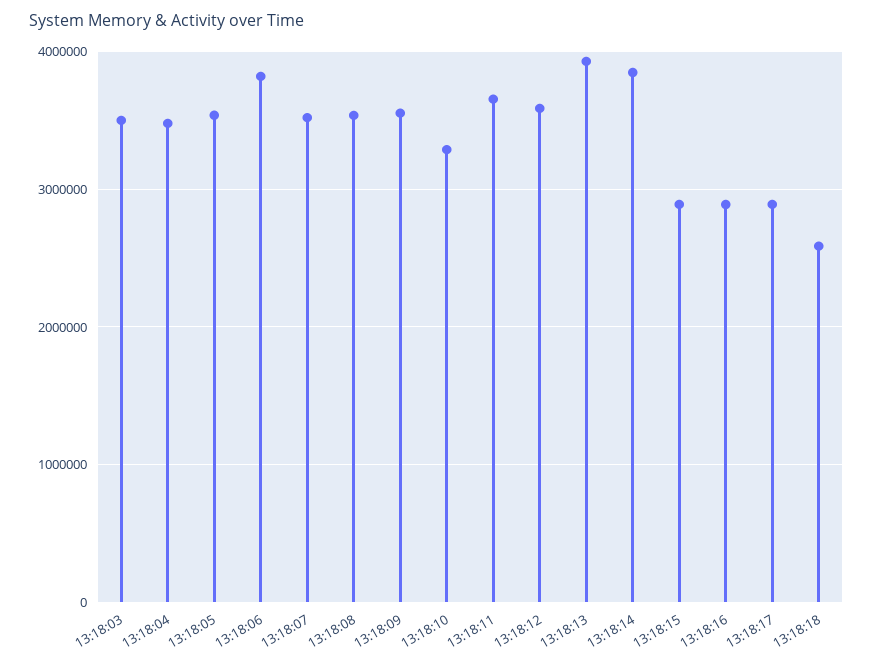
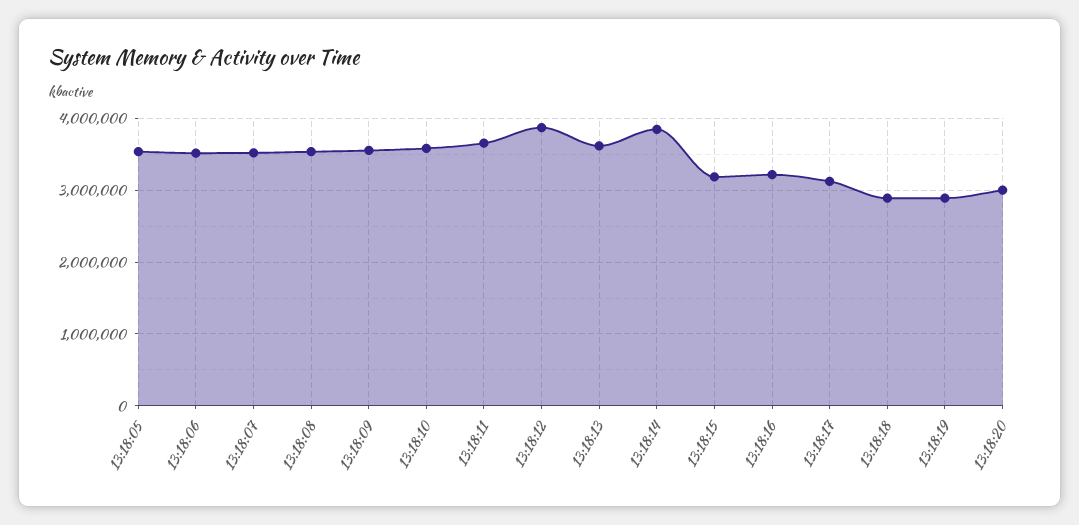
13:18:03: 3500000 -> none
13:18:04: 3500000 -> none
13:18:06: 3800000 -> 3500000
13:18:10: 3300000 -> 3600000
13:18:12: 3600000 -> 3900000
13:18:13: 3900000 -> 3600000
13:18:15: 2900000 -> 3200000
13:18:16: 2900000 -> 3200000
13:18:17: 2900000 -> 3100000
13:18:18: 2600000 -> 2900000
13:18:19: none -> 2900000
13:18:20: none -> 3000000

